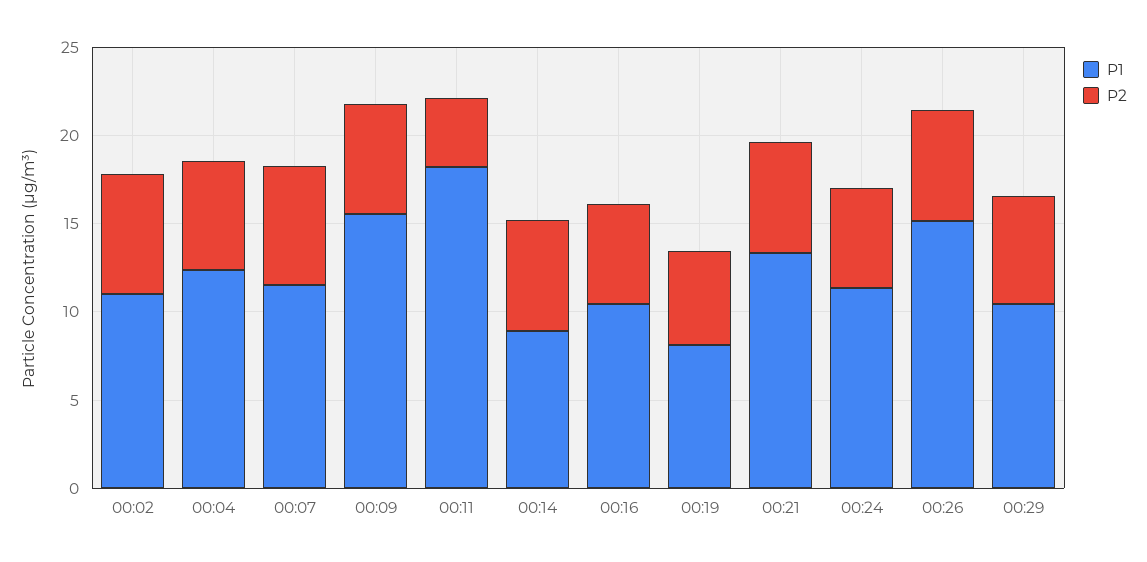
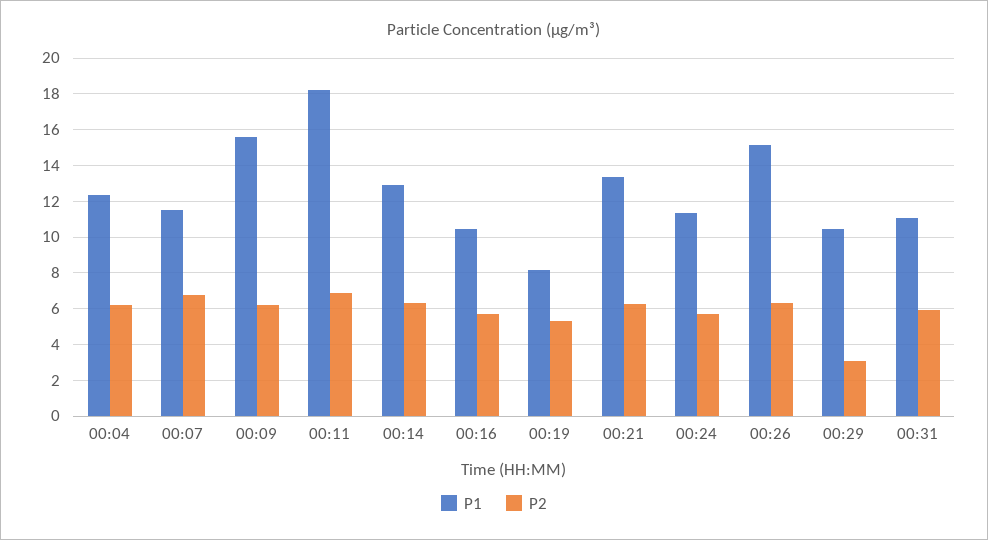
P1, 00:02: 11 -> none
P2, 00:02: 7 -> none
P2, 00:11: 4 -> 7
P1, 00:14: 9 -> 13
P2, 00:29: 6 -> 3
P1, 00:31: none -> 11
P2, 00:31: none -> 6

